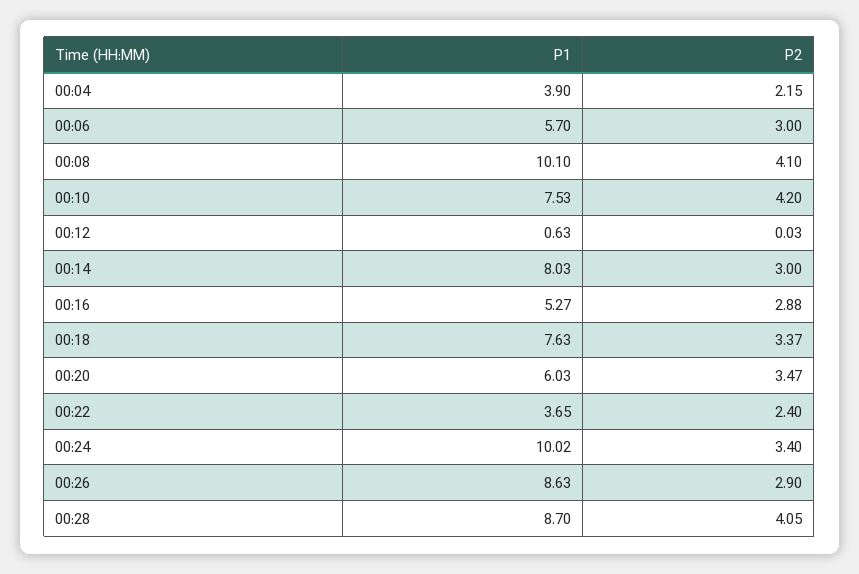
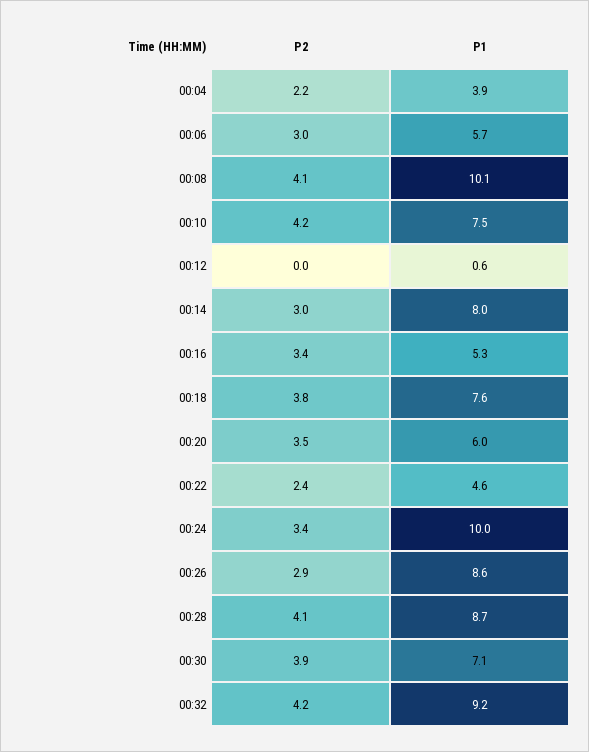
P2, 00:16: 2.88 -> 3.4
P2, 00:18: 3.37 -> 3.8
P1, 00:22: 3.65 -> 4.6
P2, 00:30: none -> 3.9
P1, 00:30: none -> 7.1
P2, 00:32: none -> 4.2
P1, 00:32: none -> 9.2

